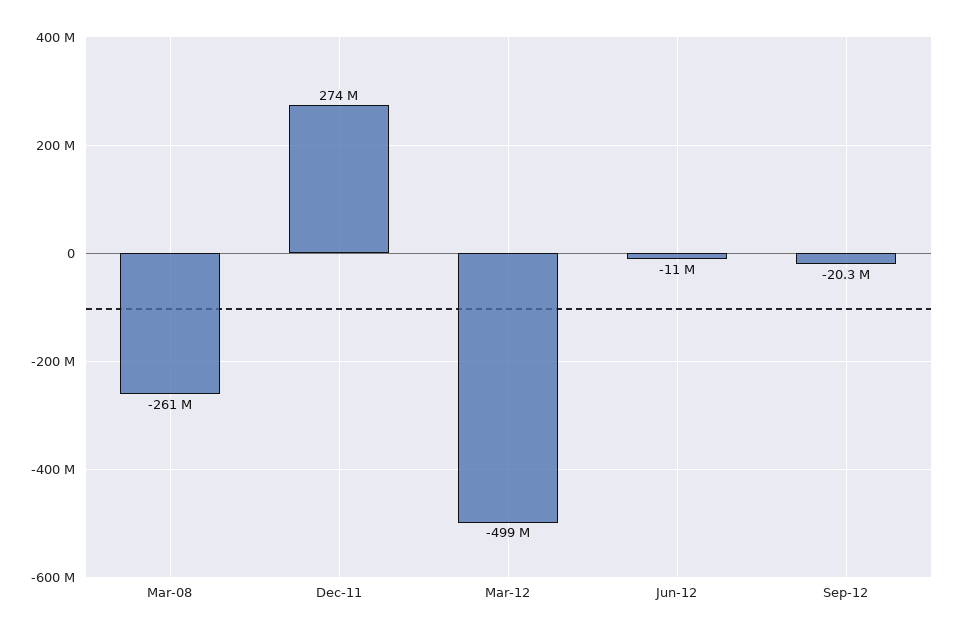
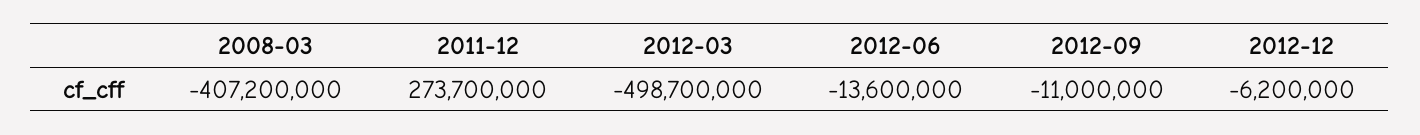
Mar-08: -261000000 -> -407200000
Jun-12: -11000000 -> -13600000
Sep-12: -20300000 -> -11000000
2012-12: none -> -6200000

